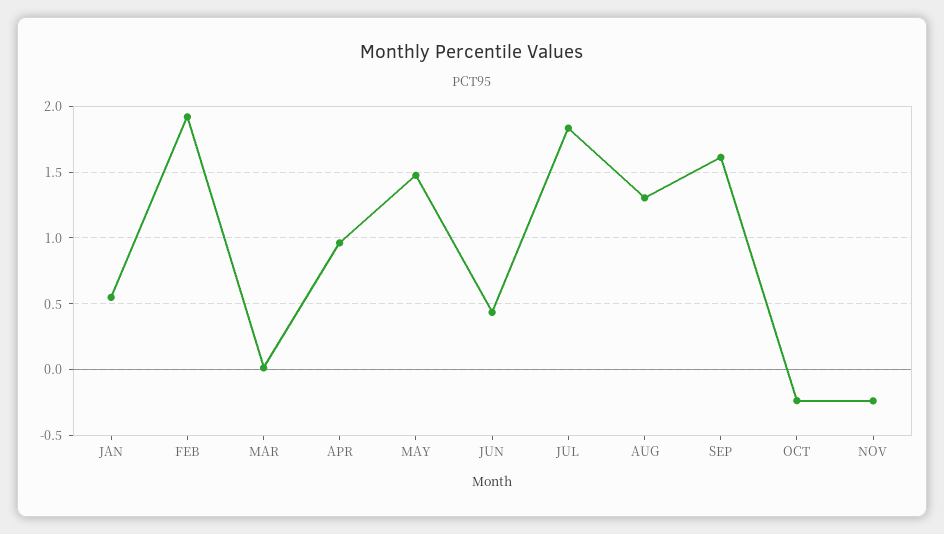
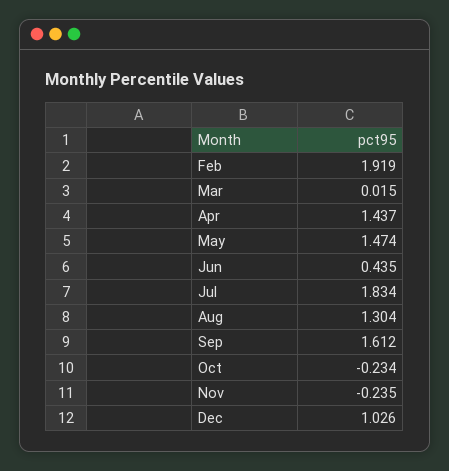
JAN: 0.55 -> none
APR: 0.95 -> 1.437
Dec: none -> 1.026

